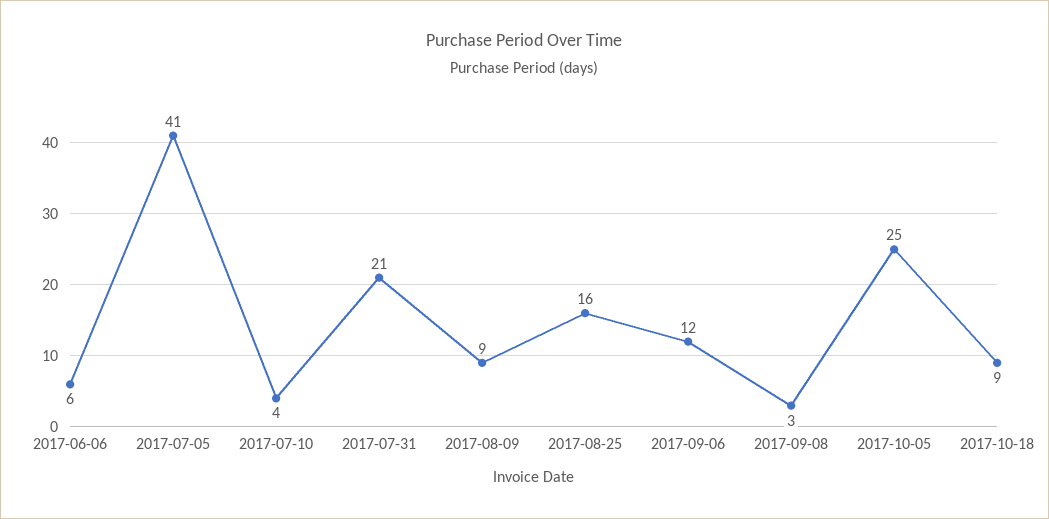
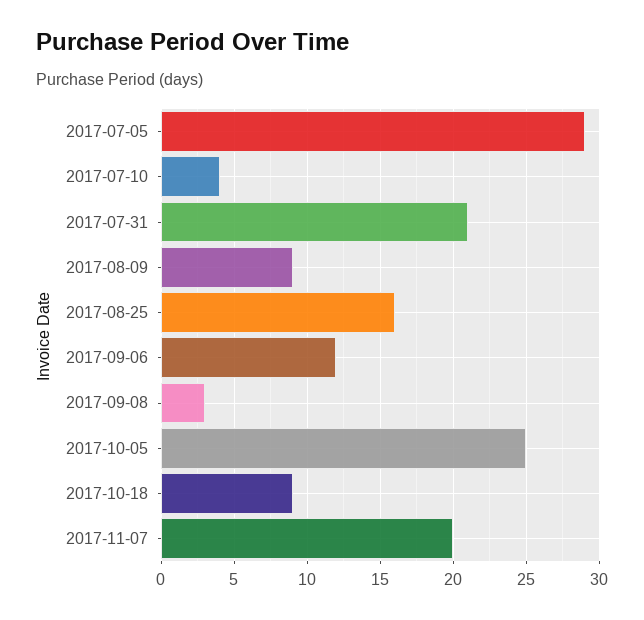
2017-06-06: 6 -> none
2017-07-05: 41 -> 29
2017-11-07: none -> 20

